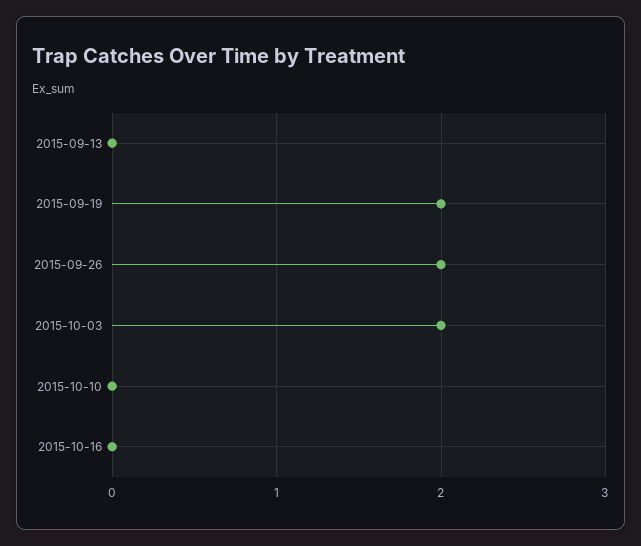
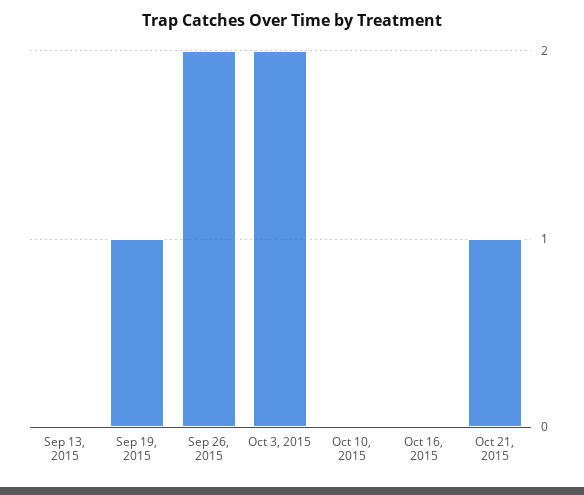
2015-09-19: 2 -> 1
Oct 21, 2015: none -> 1

